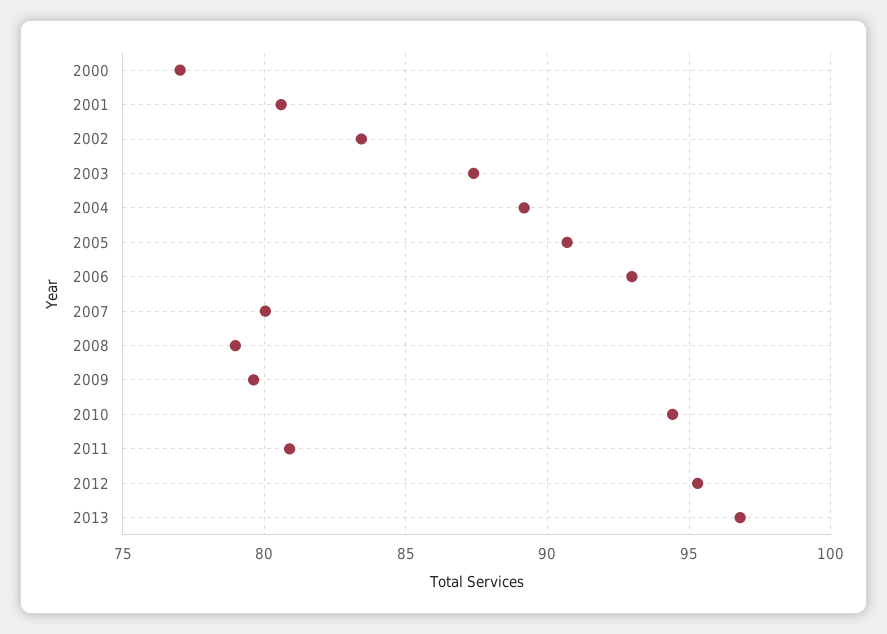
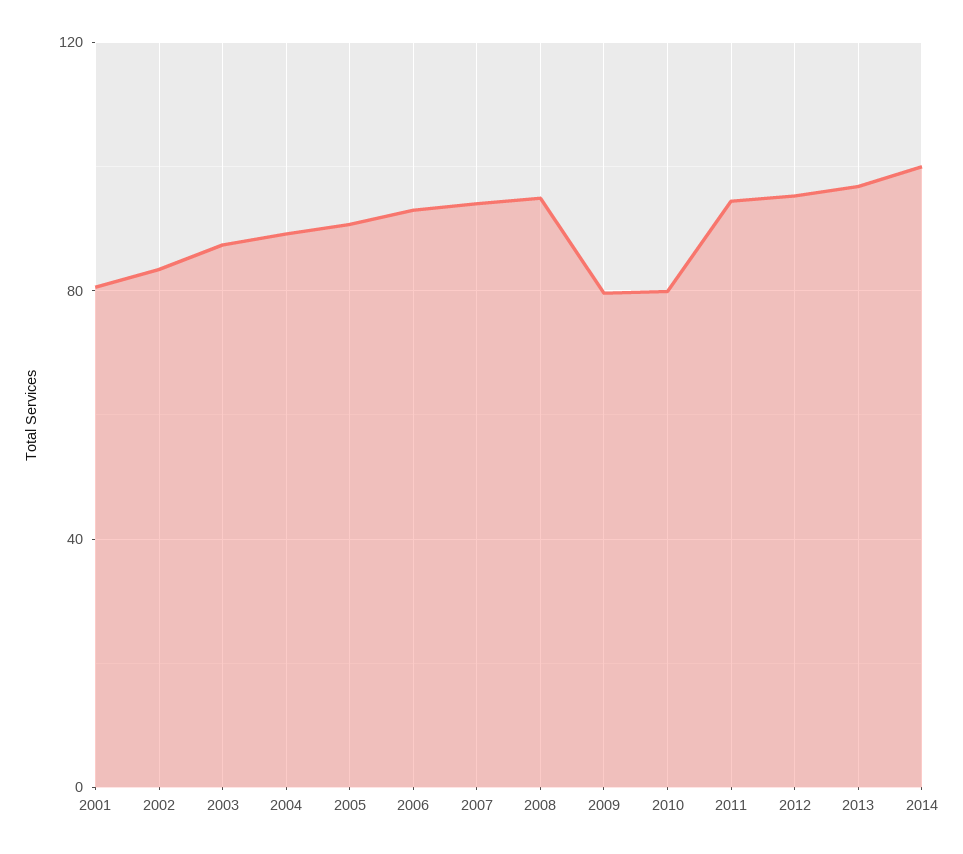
2000: 77 -> none
2007: 80 -> 95
2008: 79 -> 95
2010: 94.5 -> 80
2011: 81 -> 95
2014: none -> 100

